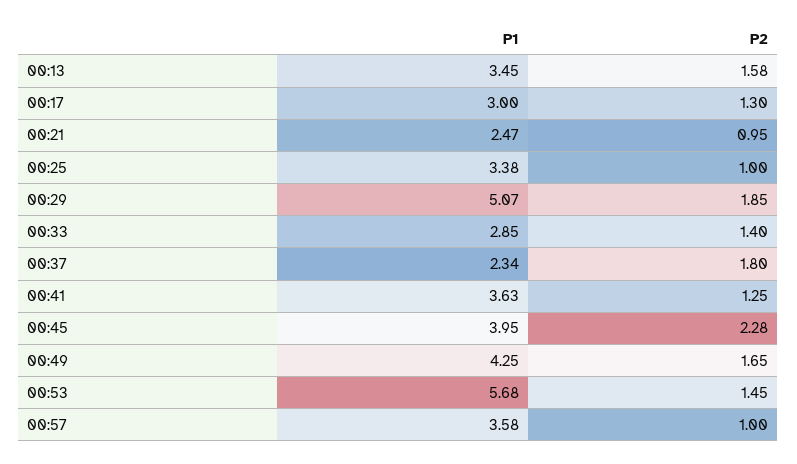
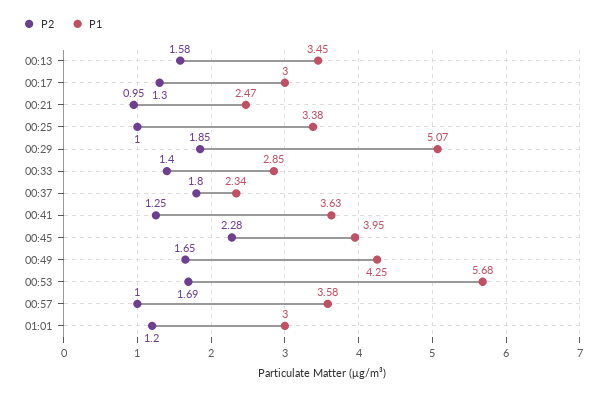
P2, 00:53: 1.45 -> 1.69
P2, 01:01: none -> 1.2
P1, 01:01: none -> 3

